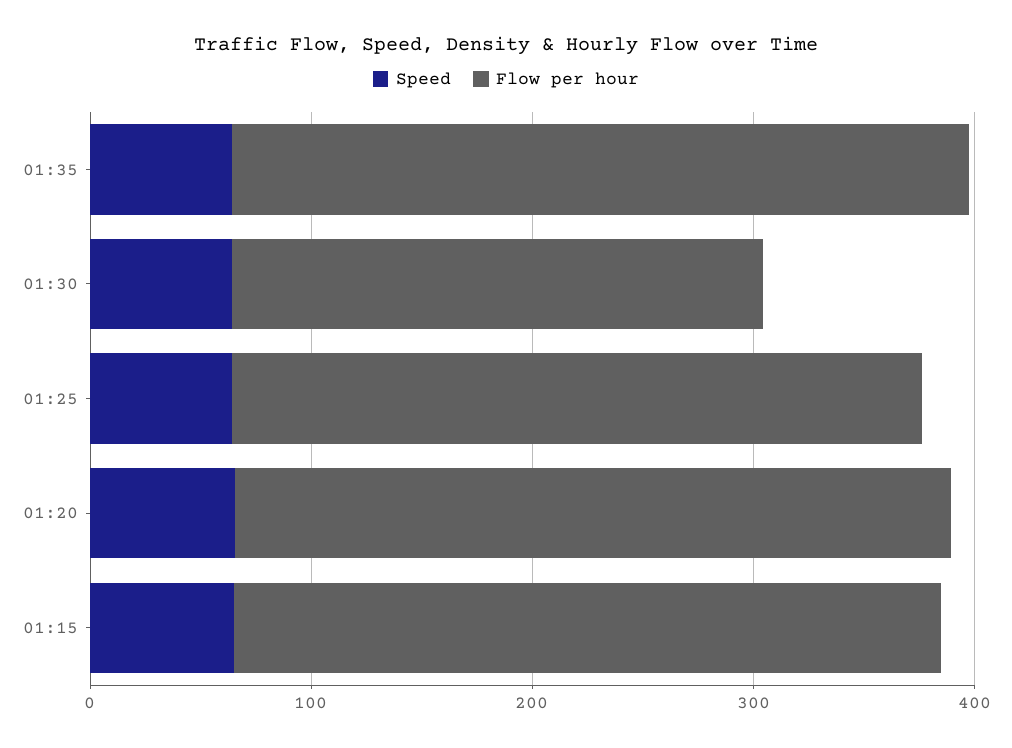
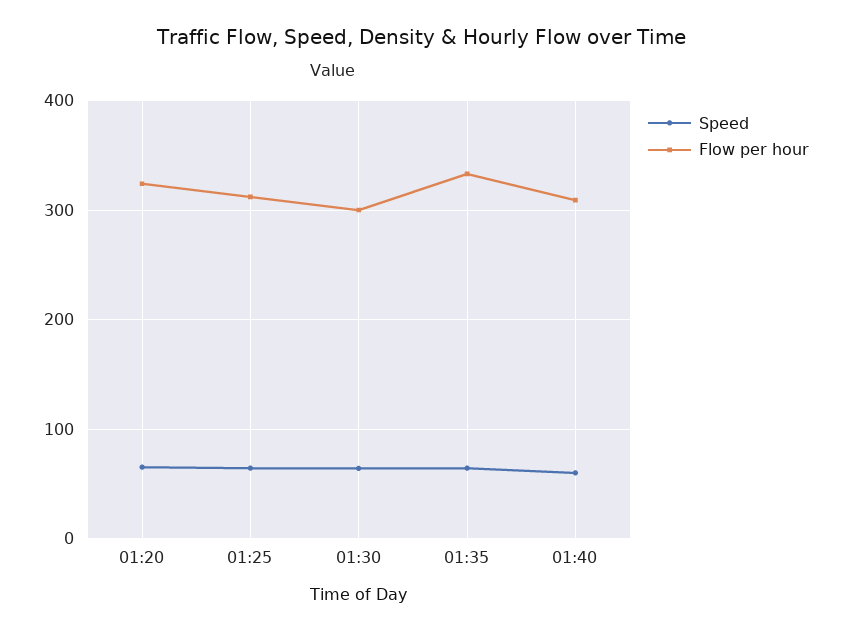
Flow per hour, 01:30: 240 -> 300
Speed, 01:15: 60 -> none
Flow per hour, 01:15: 320 -> none
Speed, 01:40: none -> 60
Flow per hour, 01:40: none -> 310

